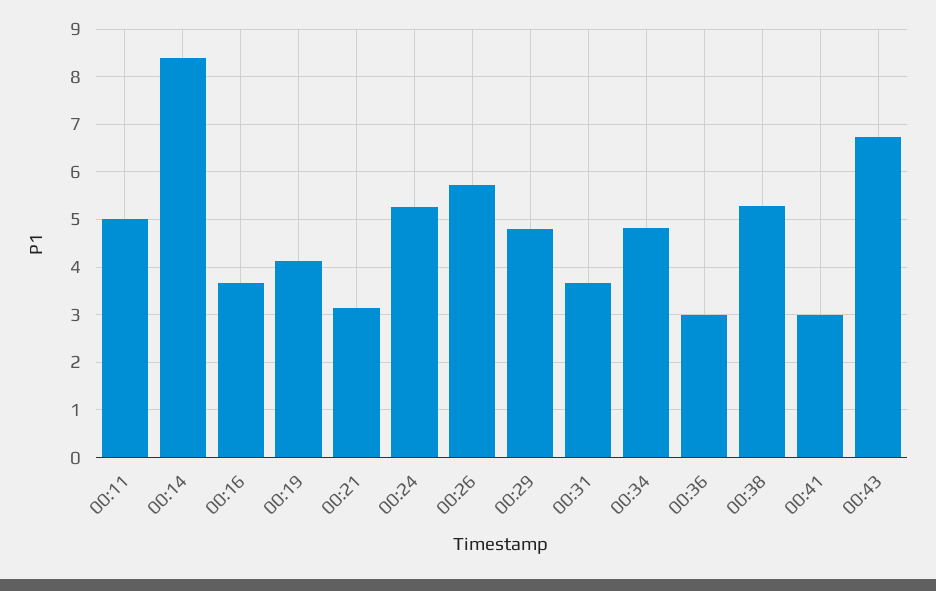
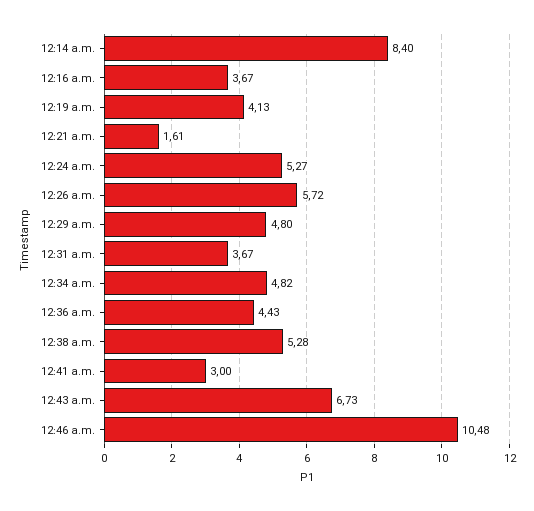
00:11: 5 -> none
00:21: 3.2 -> 1.61
00:36: 3 -> 4.43
12:46 a.m.: none -> 10.48

